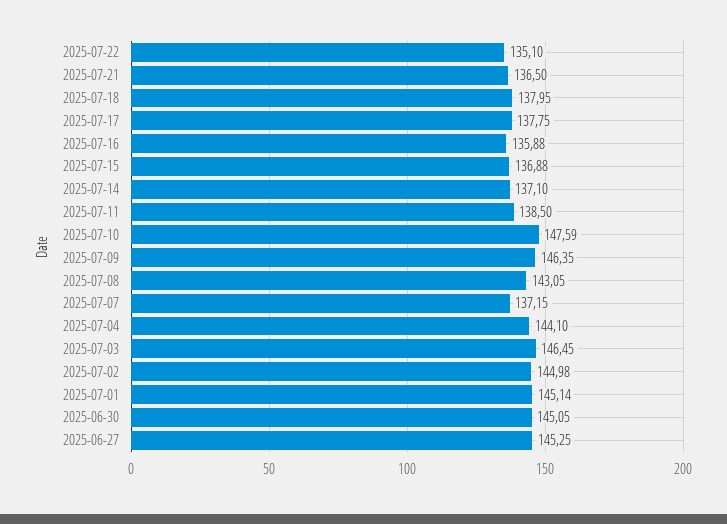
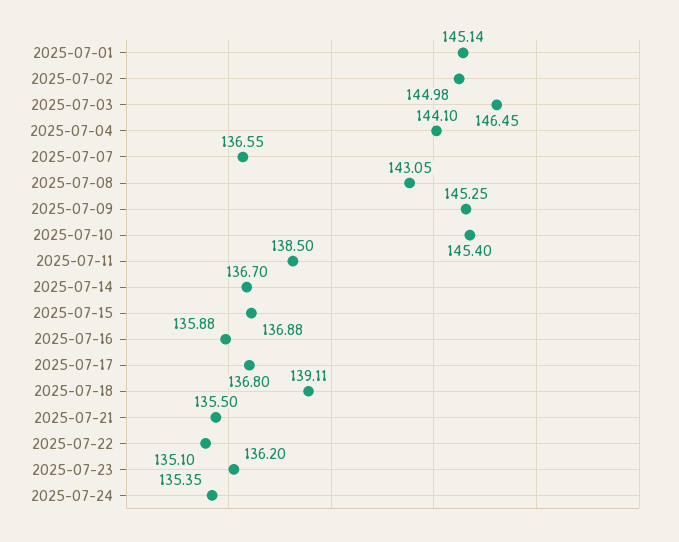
2025-07-21: 136.5 -> 135.5
2025-07-18: 137.95 -> 139.11
2025-07-17: 137.75 -> 136.8
2025-07-14: 137.1 -> 136.7
2025-07-10: 147.59 -> 145.4
2025-07-09: 146.35 -> 145.25
2025-07-07: 137.15 -> 136.55
2025-06-30: 145.05 -> none
2025-06-27: 145.25 -> none
2025-07-23: none -> 136.2
2025-07-24: none -> 135.35

